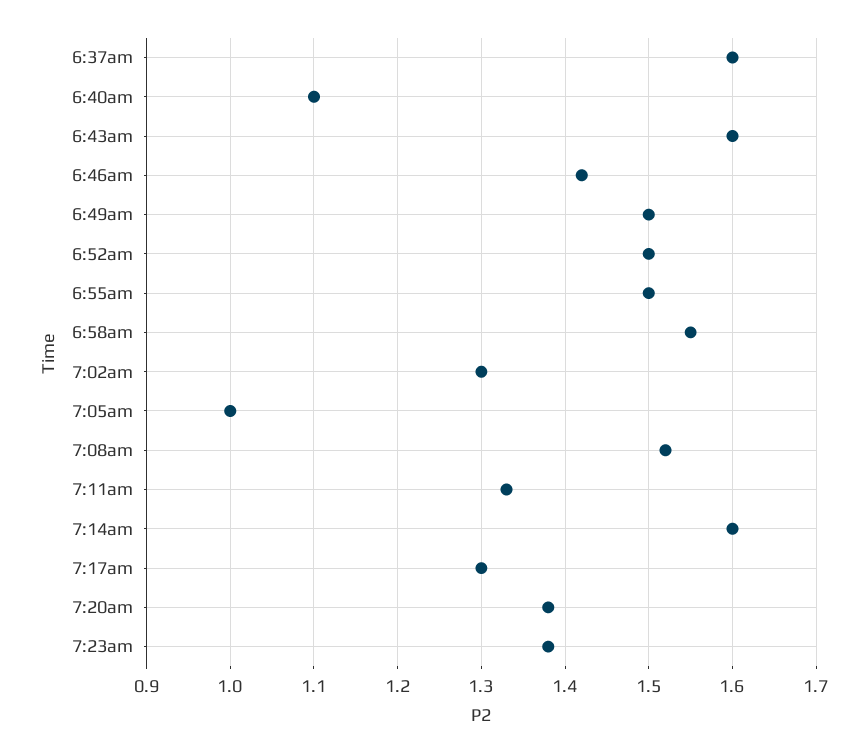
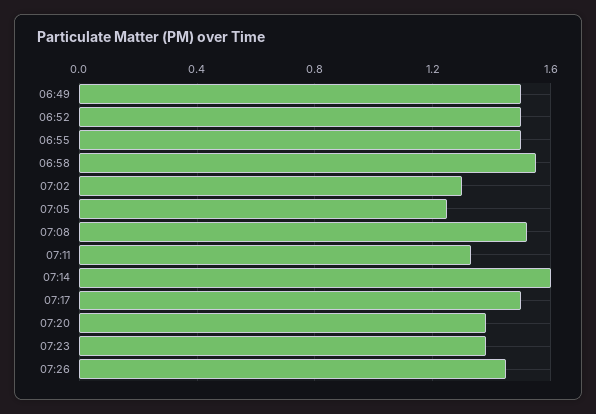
6:37am: 1.6 -> none
6:40am: 1.1 -> none
6:43am: 1.6 -> none
6:46am: 1.42 -> none
7:05am: 1 -> 1.25
7:17am: 1.3 -> 1.5
07:26: none -> 1.45

